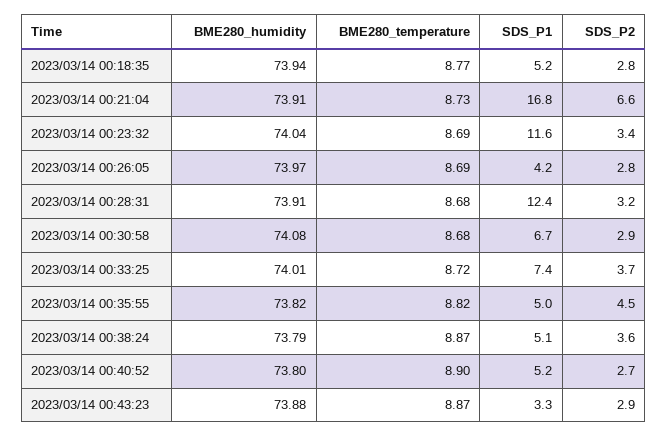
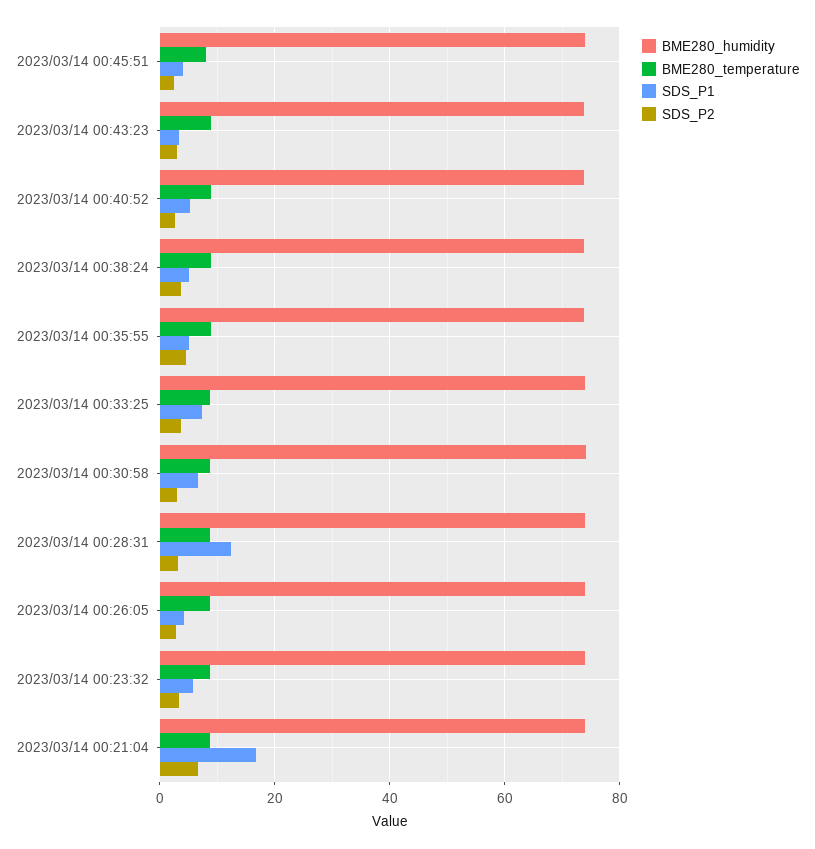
BME280_humidity, 2023/03/14 00:18:35: 73.94 -> none
BME280_temperature, 2023/03/14 00:18:35: 8.77 -> none
SDS_P1, 2023/03/14 00:18:35: 5.2 -> none
SDS_P2, 2023/03/14 00:18:35: 2.8 -> none
SDS_P1, 2023/03/14 00:23:32: 11.6 -> 6
BME280_humidity, 2023/03/14 00:45:51: none -> 74
BME280_temperature, 2023/03/14 00:45:51: none -> 8
SDS_P1, 2023/03/14 00:45:51: none -> 4
SDS_P2, 2023/03/14 00:45:51: none -> 2

